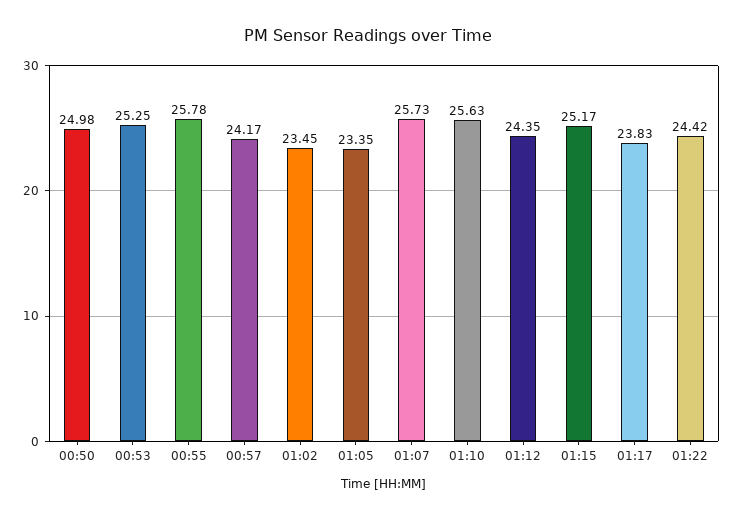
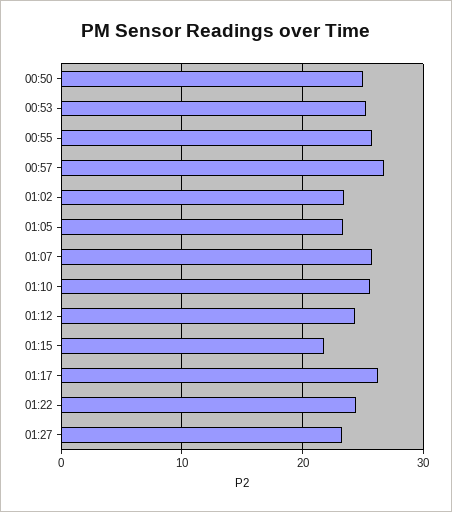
00:57: 24.17 -> 27
01:15: 25.17 -> 22
01:17: 23.83 -> 26
01:27: none -> 23

